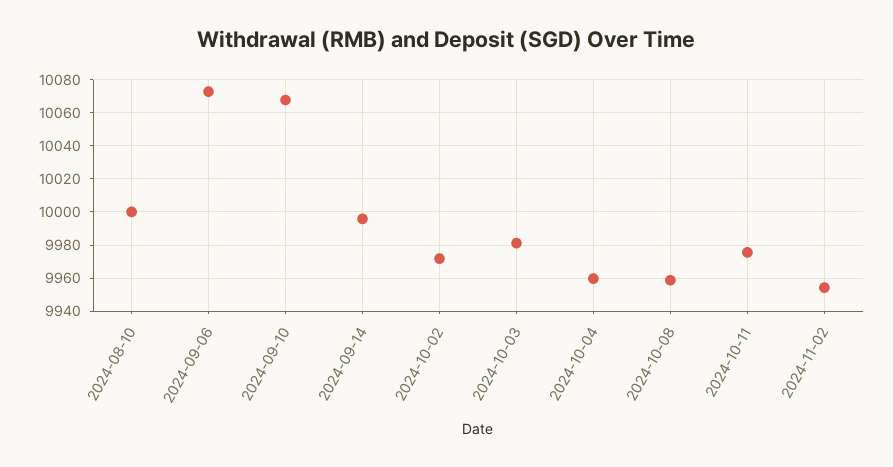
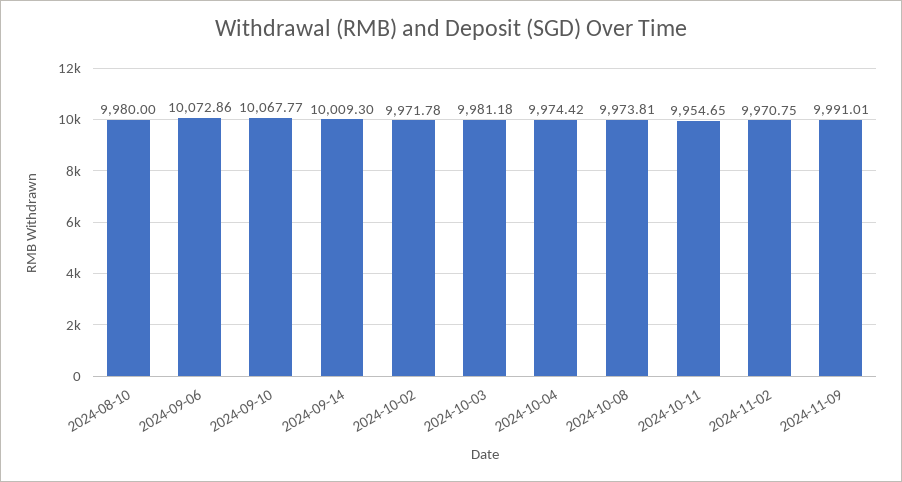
2024-08-10: 10000 -> 9980
2024-09-14: 9995 -> 10009.3
2024-10-04: 9960 -> 9974.42
2024-10-08: 9960 -> 9973.81
2024-10-11: 9975 -> 9954.65
2024-11-02: 9955 -> 9970.75
2024-11-09: none -> 9991.01

